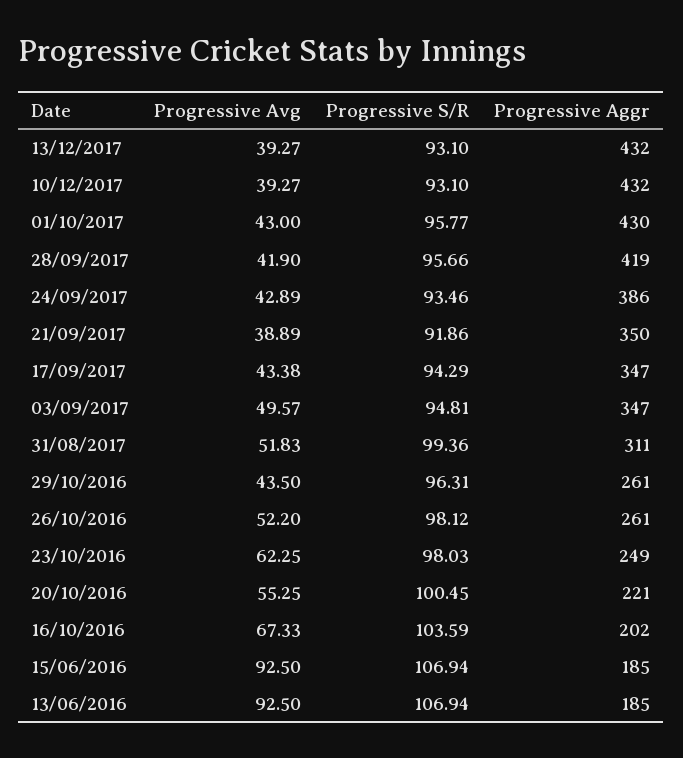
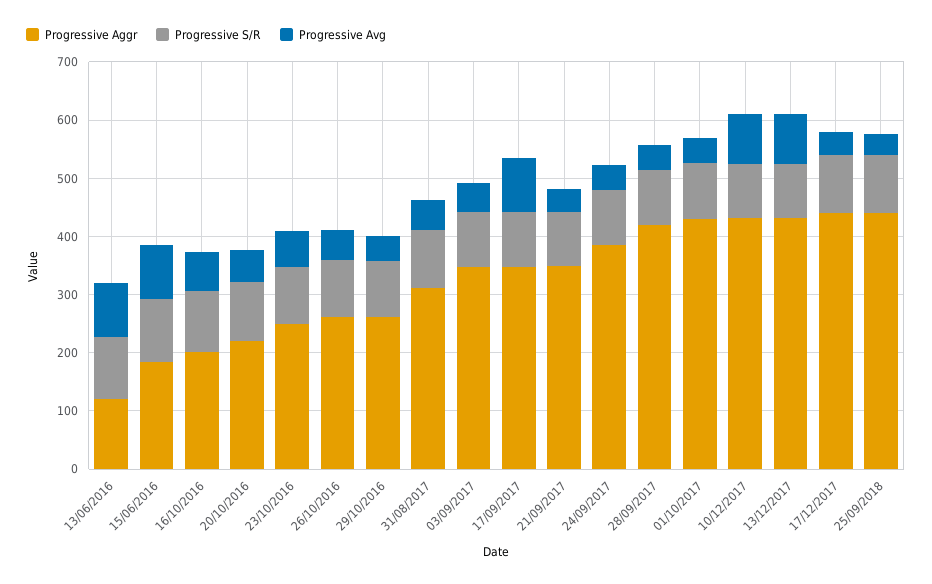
Progressive Avg, 13/12/2017: 39.27 -> 80
Progressive Avg, 10/12/2017: 39.27 -> 80
Progressive Avg, 17/09/2017: 43.38 -> 100
Progressive Aggr, 13/06/2016: 185 -> 120
Progressive Aggr, 17/12/2017: none -> 440
Progressive S/R, 17/12/2017: none -> 100
Progressive Avg, 17/12/2017: none -> 40
Progressive Aggr, 25/09/2018: none -> 440
Progressive S/R, 25/09/2018: none -> 100
Progressive Avg, 25/09/2018: none -> 40

